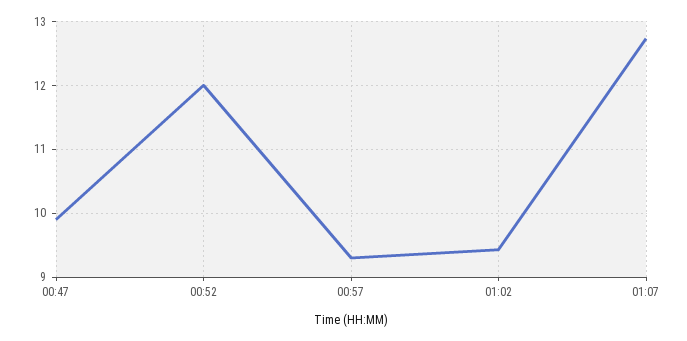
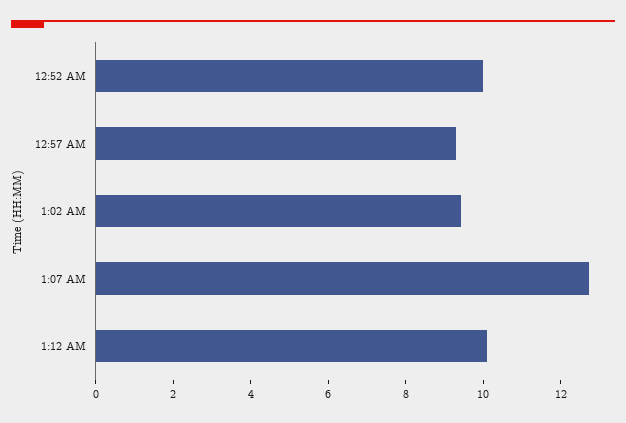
00:47: 9.9 -> none
00:52: 12 -> 10
1:12 AM: none -> 10

